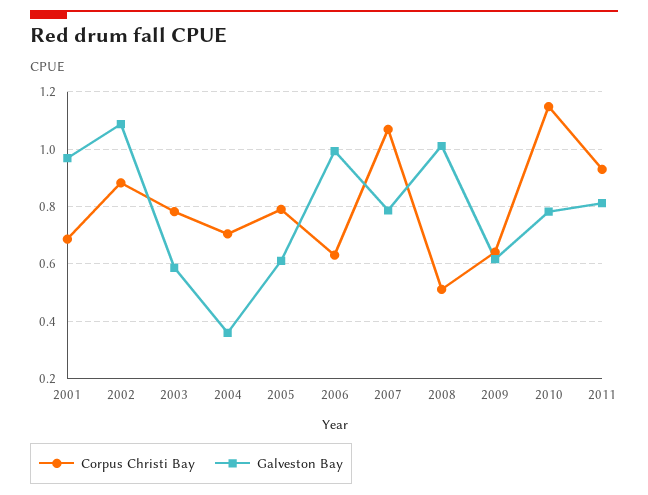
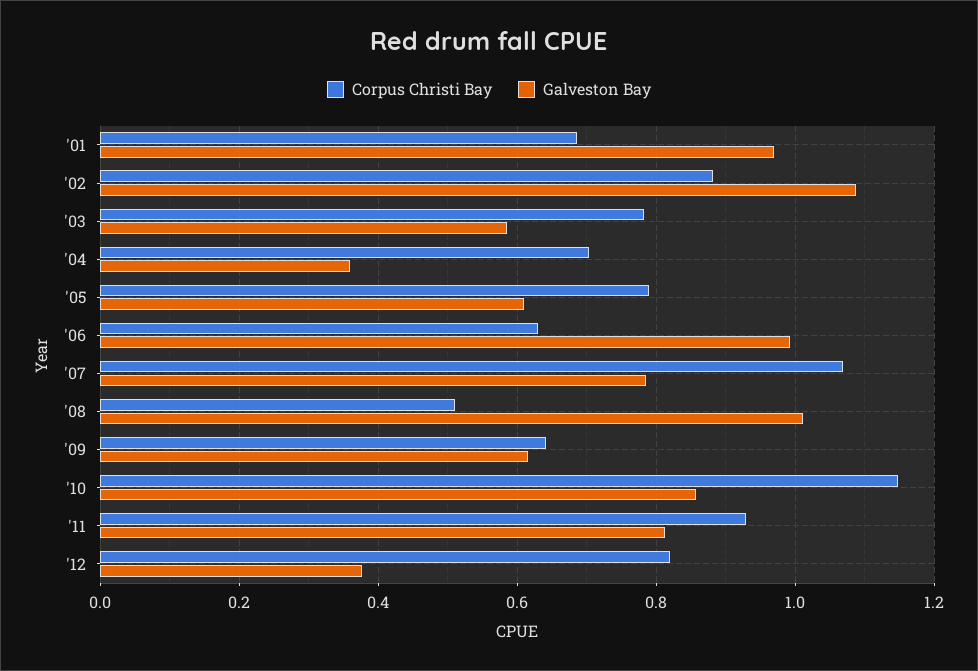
Galveston Bay, 2010: 0.775 -> 0.86
Corpus Christi Bay, '12: none -> 0.82
Galveston Bay, '12: none -> 0.38

